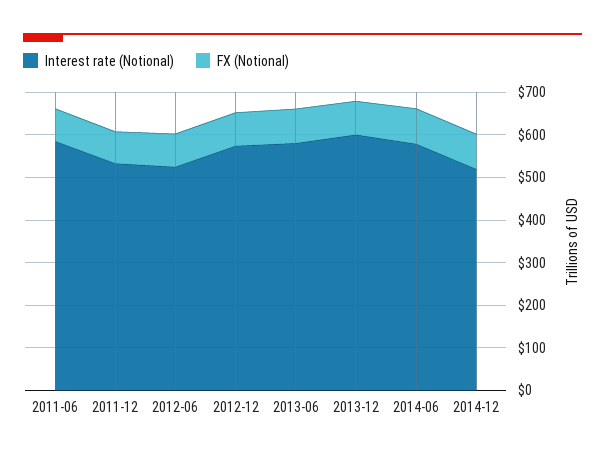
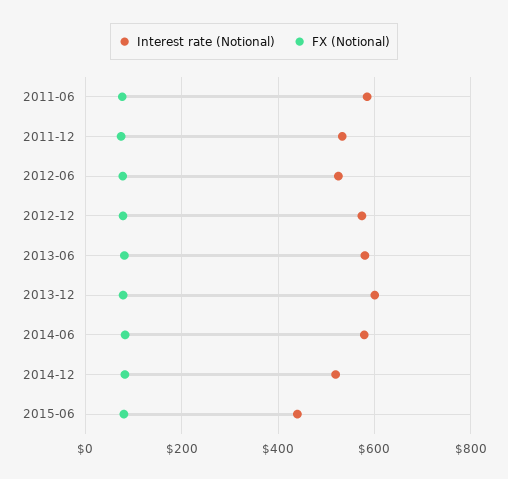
Interest rate (Notional), 2015-06: none -> 440
FX (Notional), 2015-06: none -> 80

